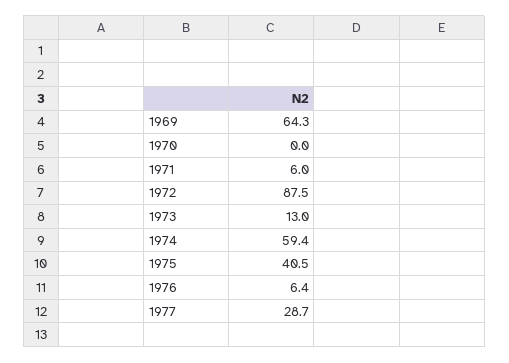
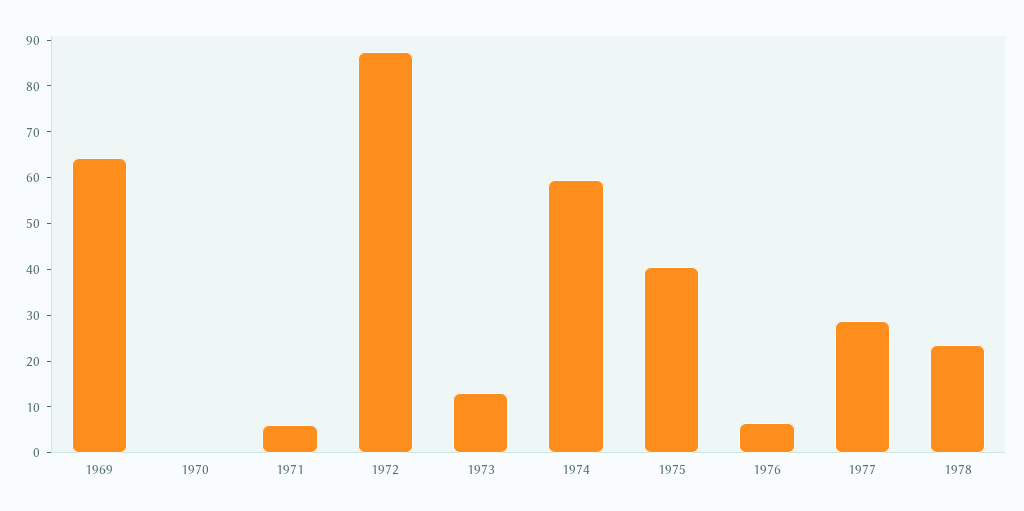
1978: none -> 24

